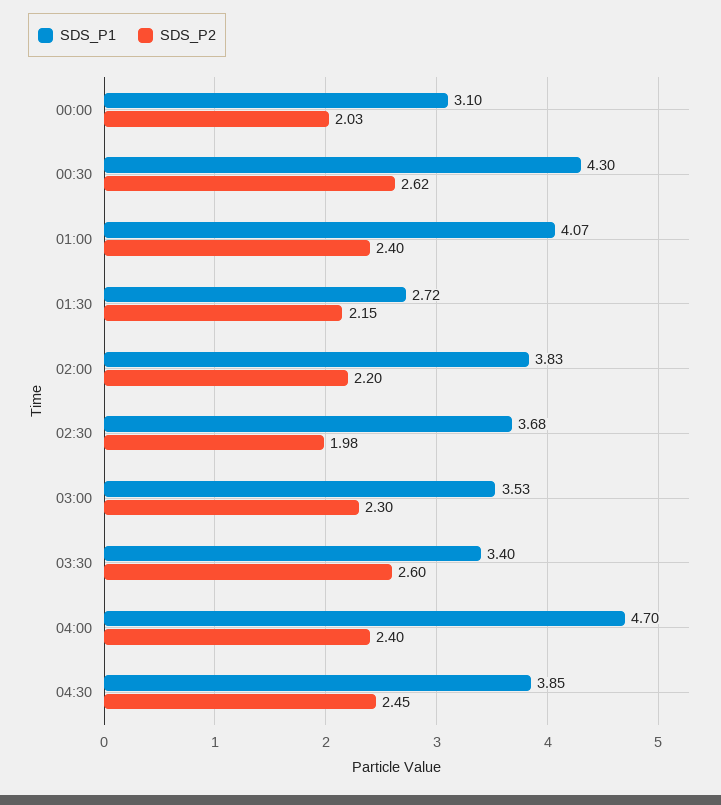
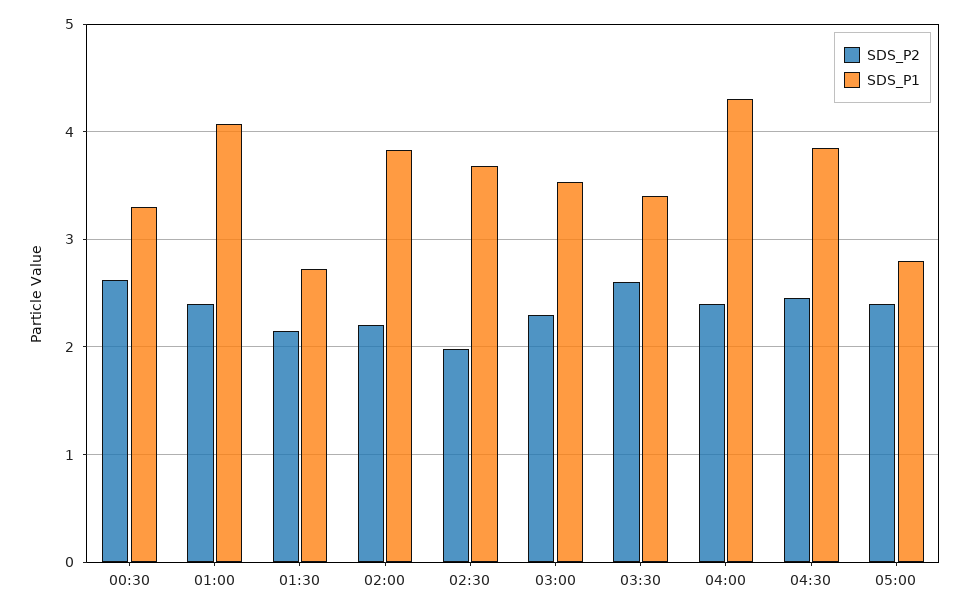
SDS_P1, 00:00: 3.1 -> none
SDS_P2, 00:00: 2.03 -> none
SDS_P1, 00:30: 4.3 -> 3.3
SDS_P1, 04:00: 4.7 -> 4.3
SDS_P2, 05:00: none -> 2.4
SDS_P1, 05:00: none -> 2.8

